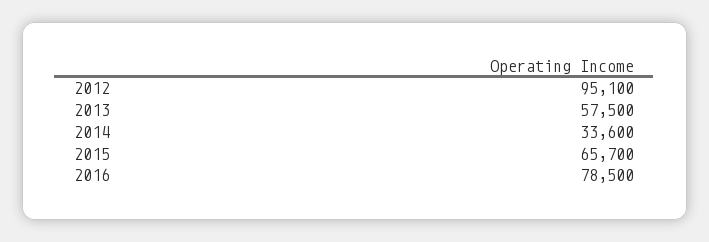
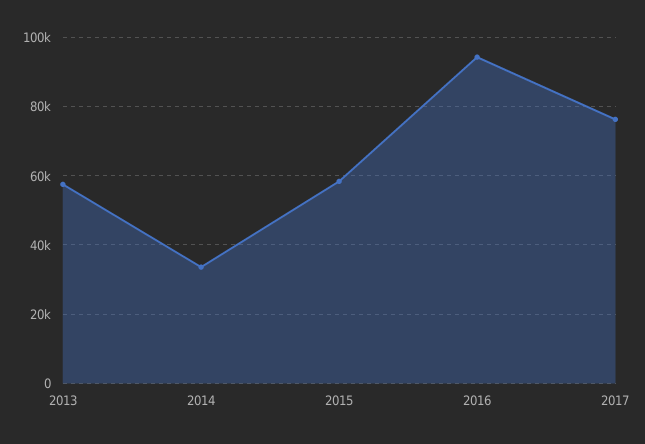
2012: 95100 -> none
2015: 65700 -> 58000
2016: 78500 -> 94000
2017: none -> 76000

